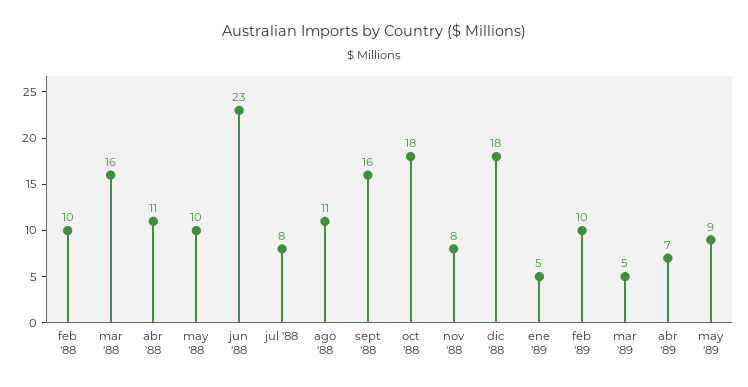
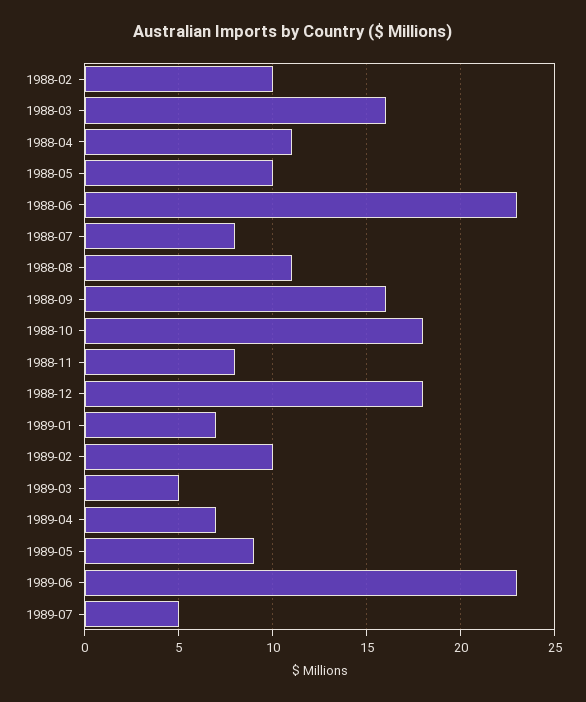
ene '89: 5 -> 7
1989-06: none -> 23
1989-07: none -> 5

